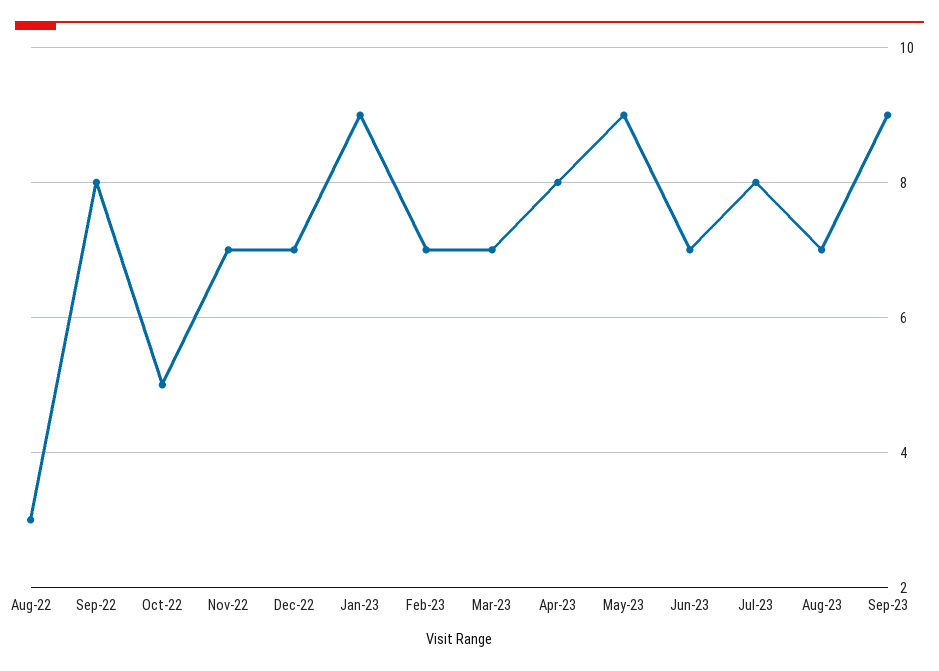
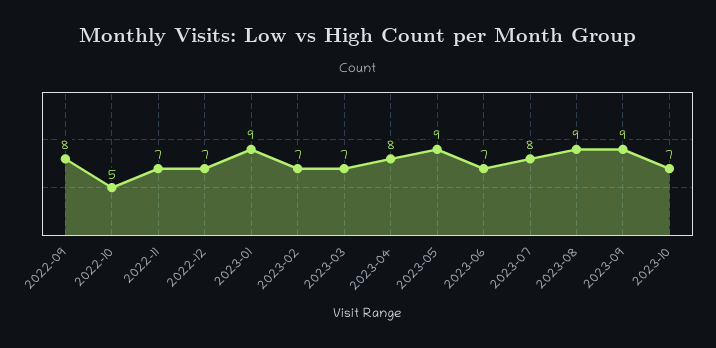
Aug-22: 3 -> none
Aug-23: 7 -> 9
2023-10: none -> 7

